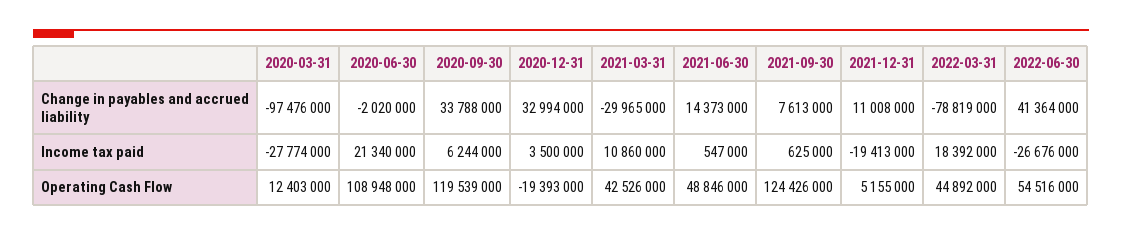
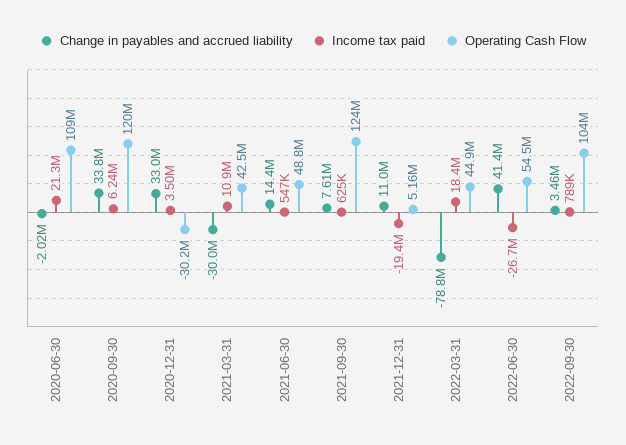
Change in payables and accrued liability, 2020-03-31: -97476000 -> none
Income tax paid, 2020-03-31: -27774000 -> none
Operating Cash Flow, 2020-03-31: 12403000 -> none
Operating Cash Flow, 2020-12-31: -19393000 -> -30200000
Change in payables and accrued liability, 2022-09-30: none -> 3460000
Income tax paid, 2022-09-30: none -> 789000
Operating Cash Flow, 2022-09-30: none -> 104000000

